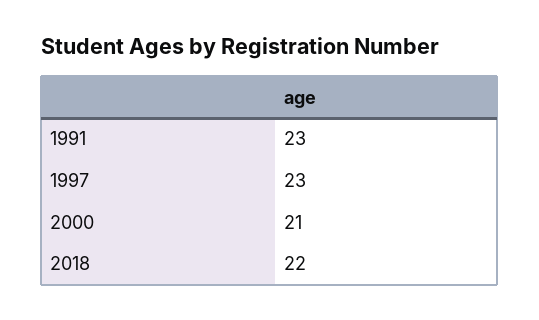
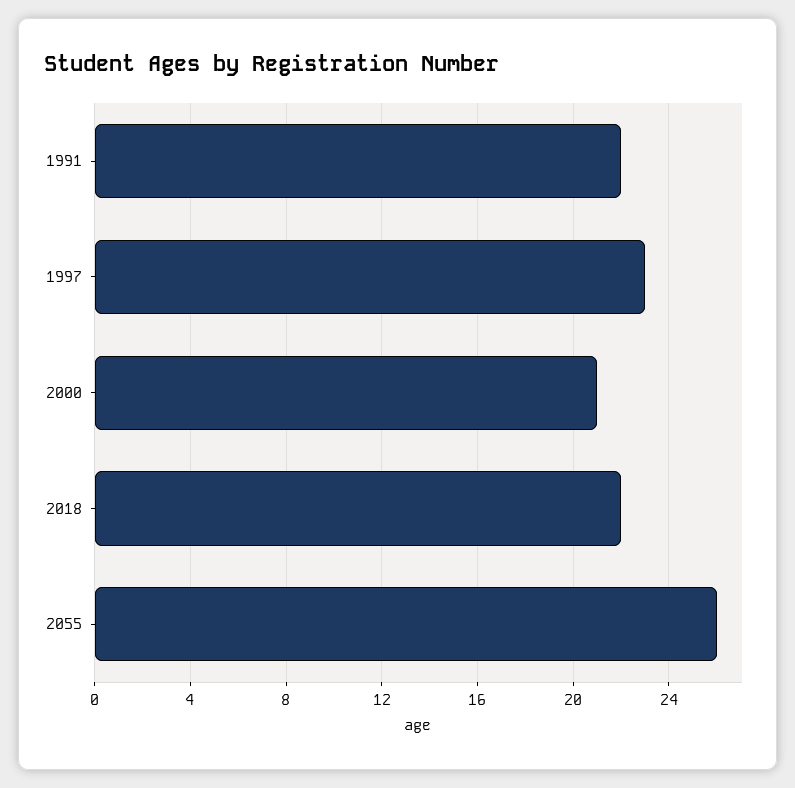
1991: 23 -> 22
2055: none -> 26

